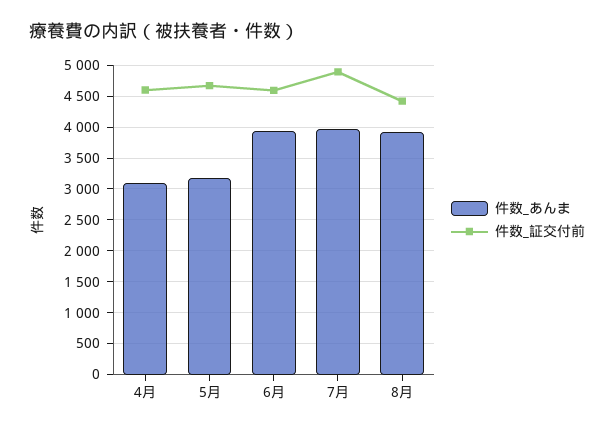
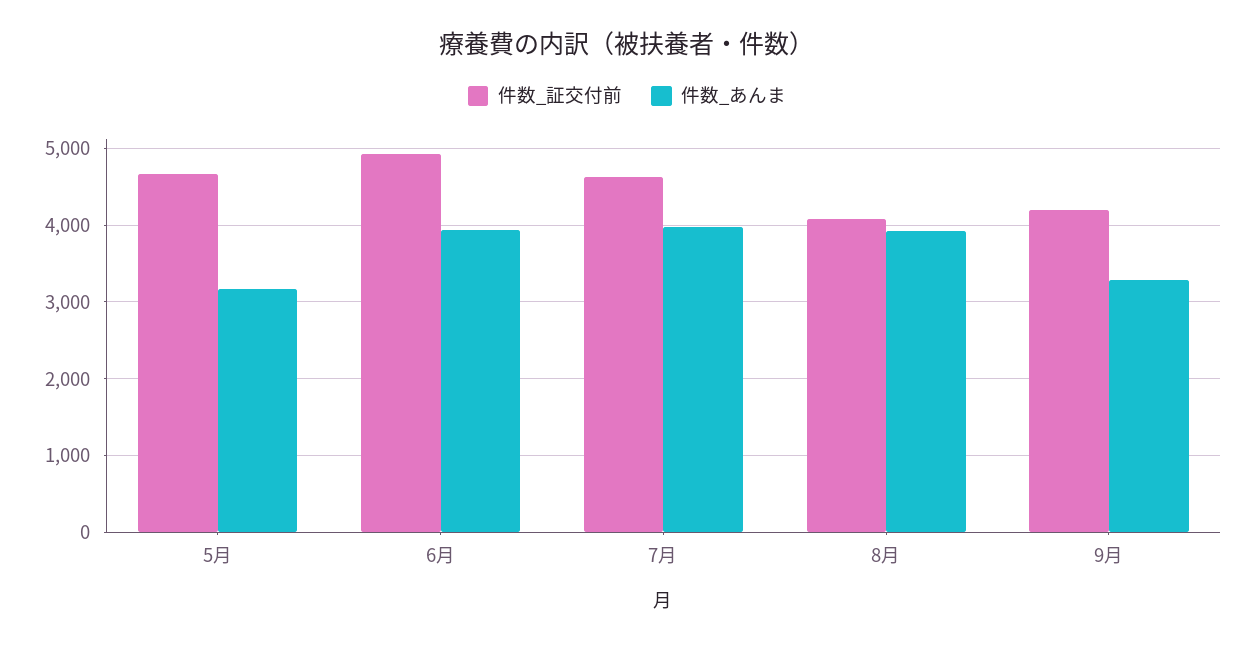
件数_あんま, 4月: 3100 -> none
件数_証交付前, 4月: 4600 -> none
件数_証交付前, 6月: 4600 -> 4900
件数_証交付前, 7月: 4900 -> 4600
件数_証交付前, 8月: 4400 -> 4100
件数_証交付前, 9月: none -> 4200
件数_あんま, 9月: none -> 3300

